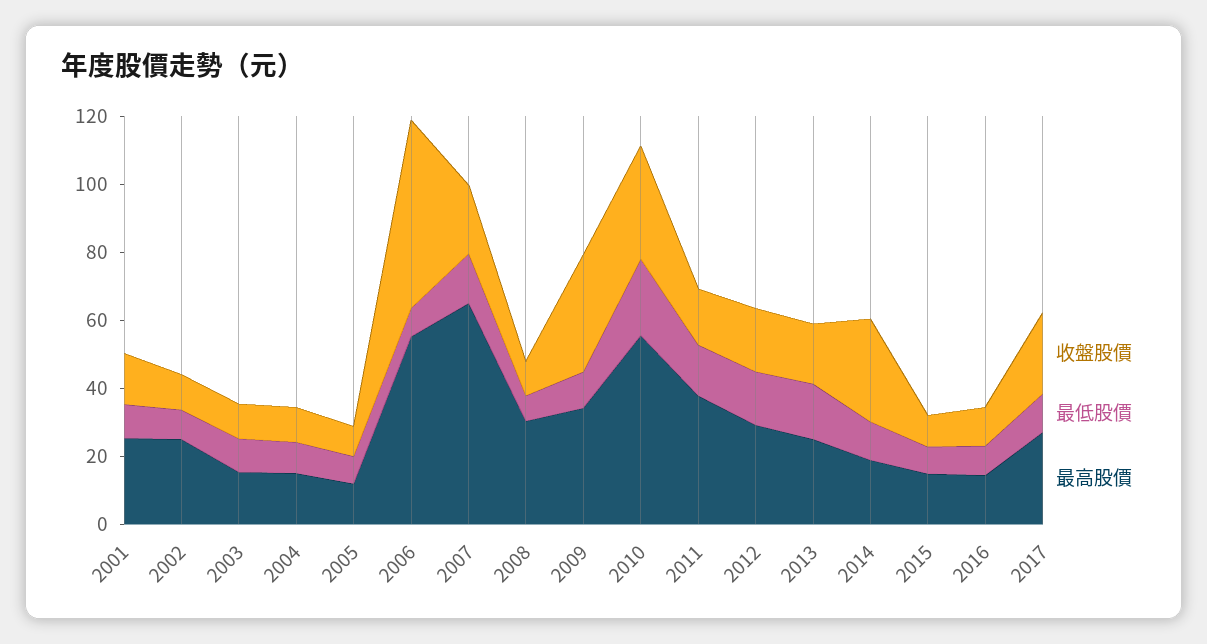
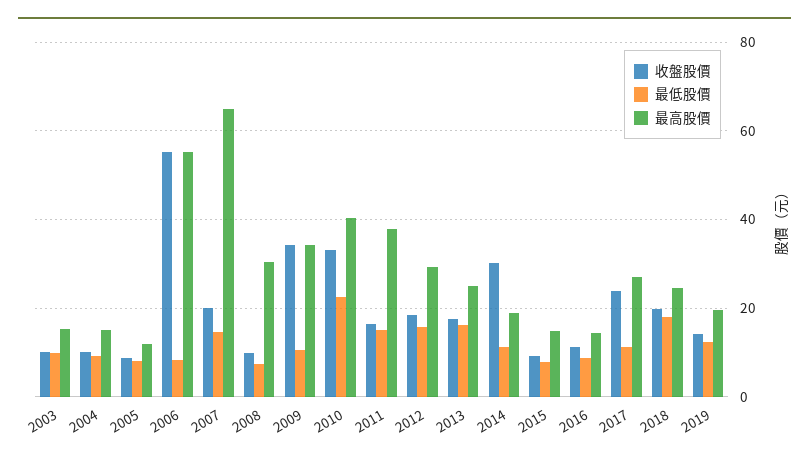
收盤股價, 2001: 15 -> none
最低股價, 2001: 10 -> none
最高股價, 2001: 25 -> none
收盤股價, 2002: 10 -> none
最低股價, 2002: 10 -> none
最高股價, 2002: 25 -> none
最高股價, 2010: 55 -> 40
收盤股價, 2018: none -> 20
最低股價, 2018: none -> 18
最高股價, 2018: none -> 24
收盤股價, 2019: none -> 14
最低股價, 2019: none -> 12
最高股價, 2019: none -> 20

